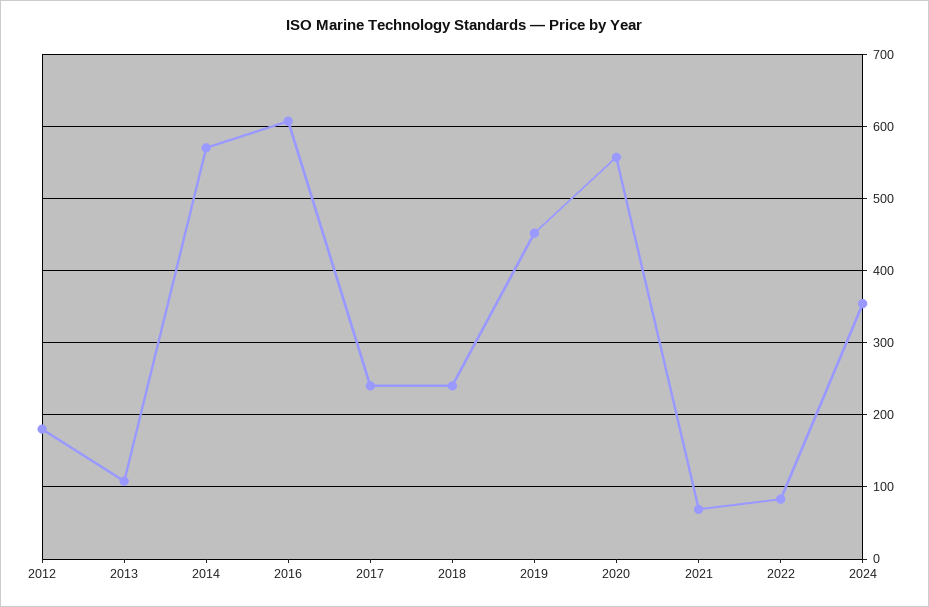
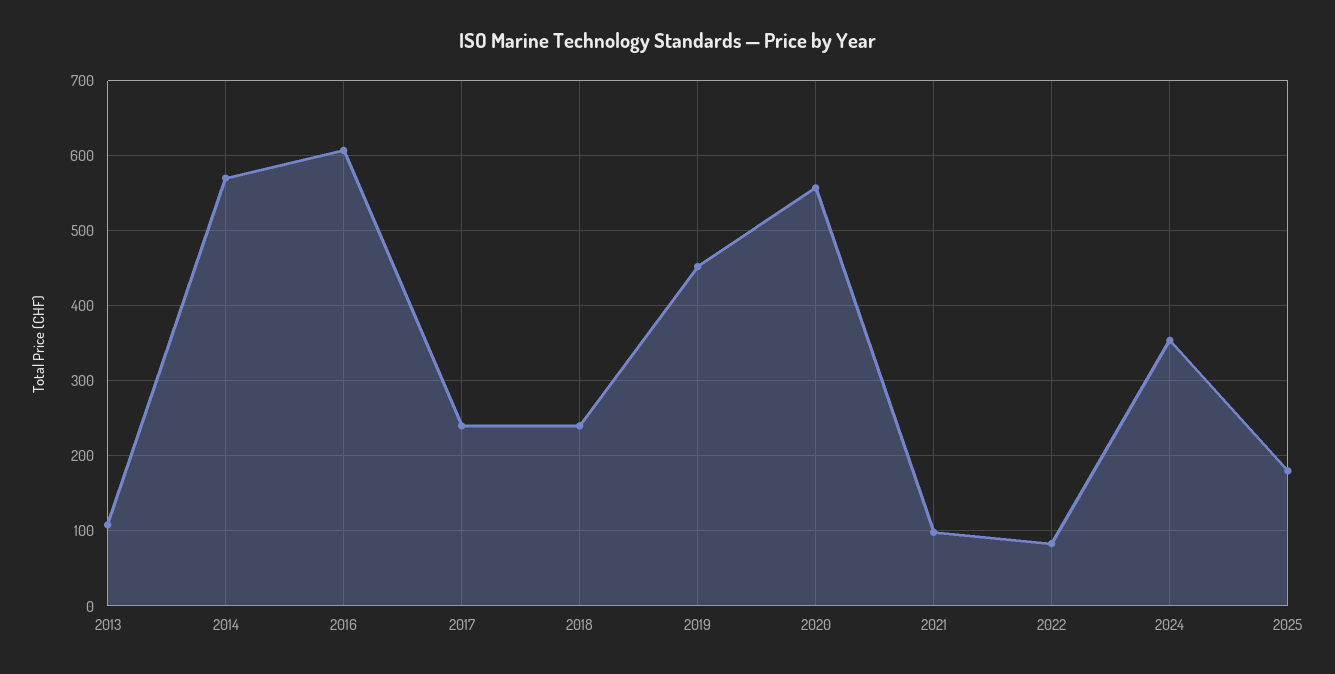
2012: 180 -> none
2021: 70 -> 100
2025: none -> 180

